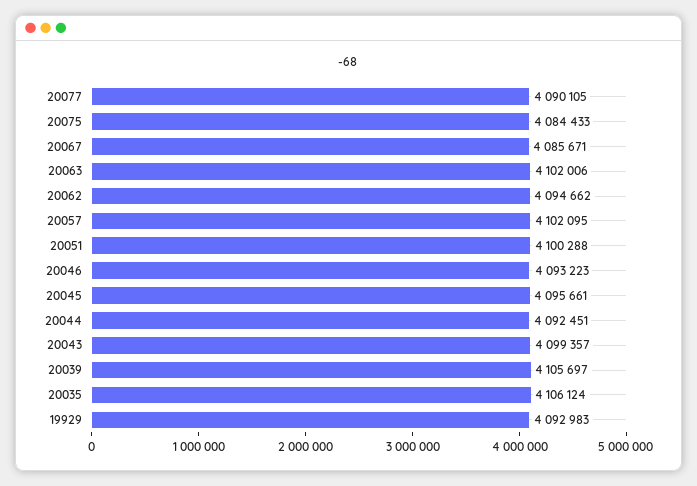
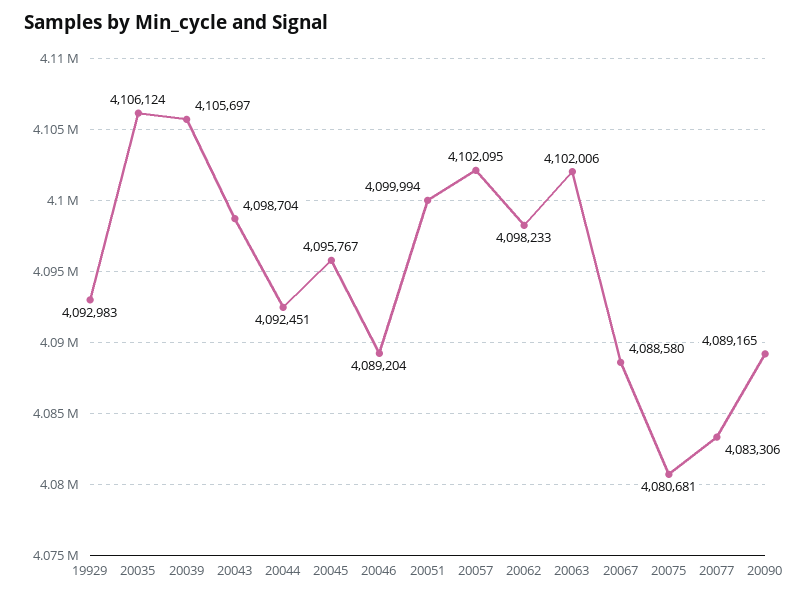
20077: 4090105 -> 4083306
20075: 4084433 -> 4080681
20067: 4085671 -> 4088580
20062: 4094662 -> 4098233
20051: 4100288 -> 4099994
20046: 4093223 -> 4089204
20045: 4095661 -> 4095767
20043: 4099357 -> 4098704
20090: none -> 4089165

